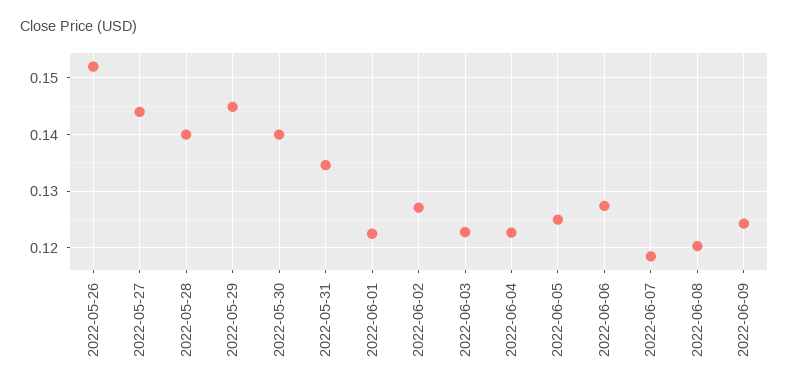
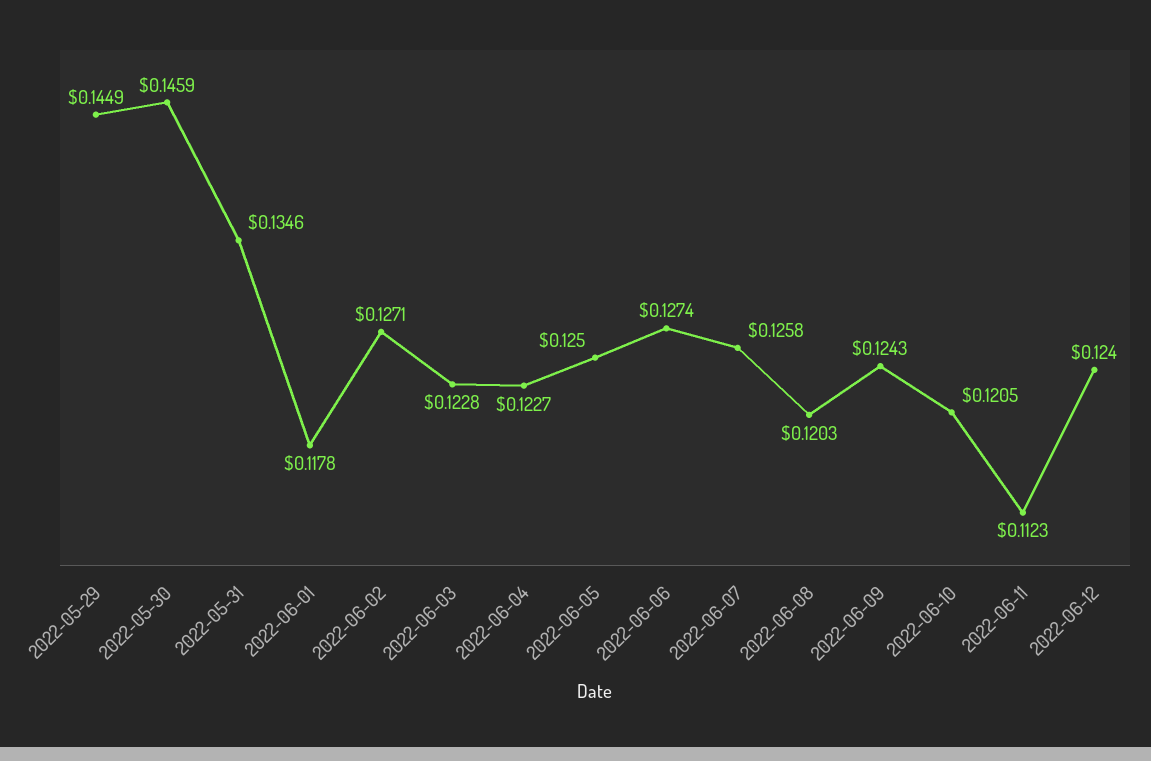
2022-05-26: 0.152 -> none
2022-05-27: 0.144 -> none
2022-05-28: 0.14 -> none
2022-05-30: 0.14 -> 0.1459
2022-06-01: 0.122 -> 0.1178
2022-06-07: 0.118 -> 0.1258
2022-06-10: none -> 0.1205
2022-06-11: none -> 0.1123
2022-06-12: none -> 0.124

